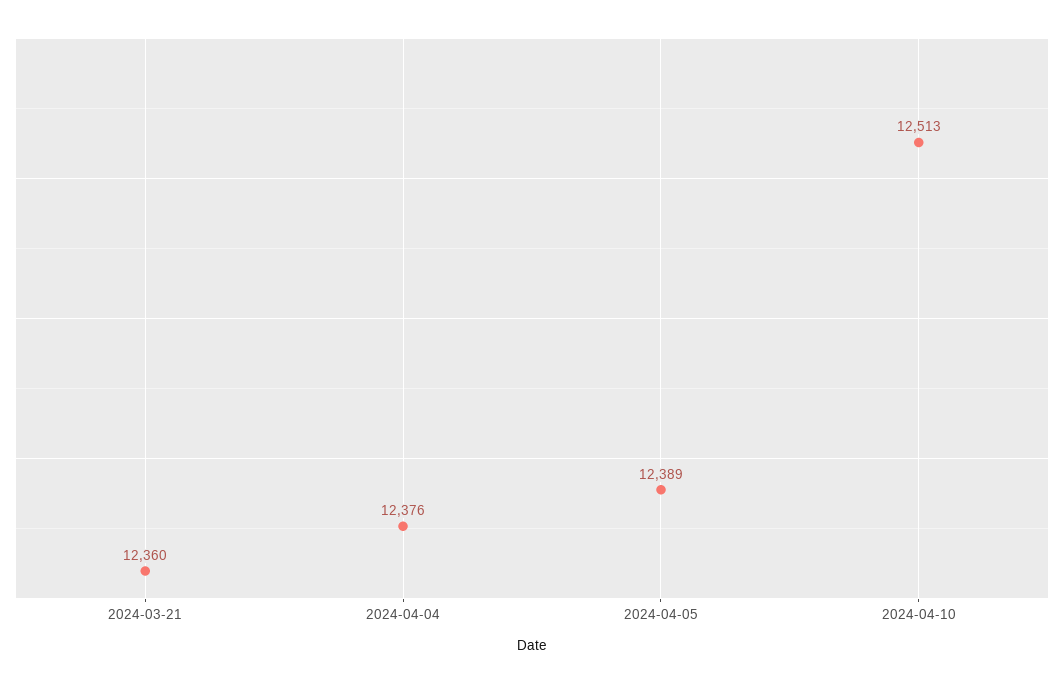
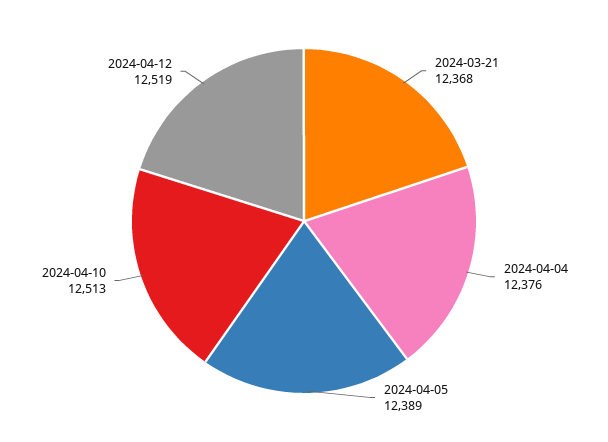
2024-03-21: 12360 -> 12368
2024-04-12: none -> 12519

